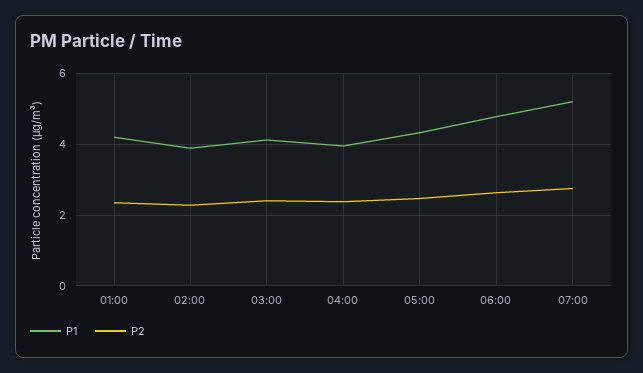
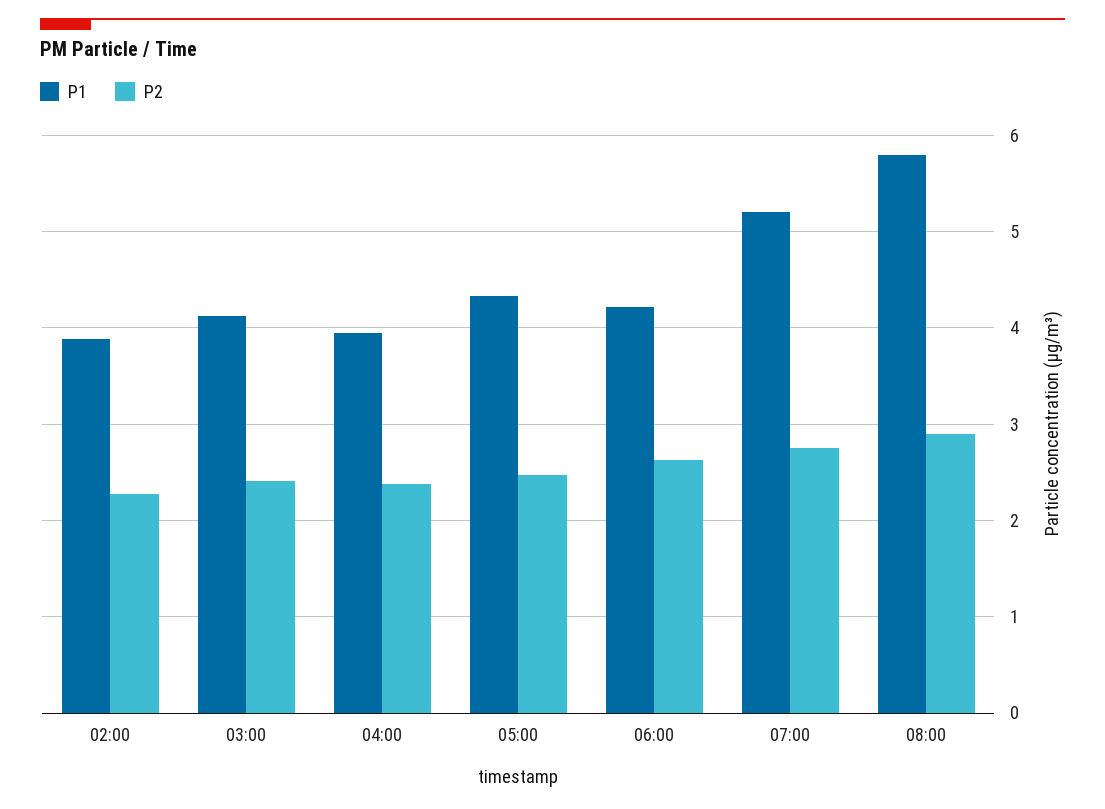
P1, 01:00: 4.2 -> none
P2, 01:00: 2.4 -> none
P1, 06:00: 4.8 -> 4.2
P1, 08:00: none -> 5.8
P2, 08:00: none -> 2.9

